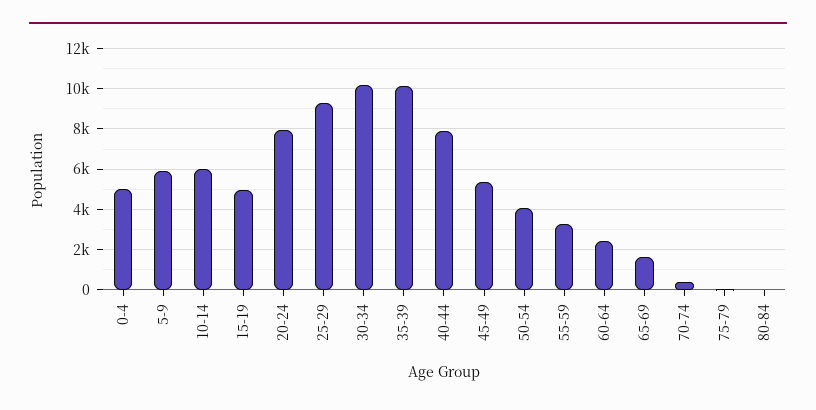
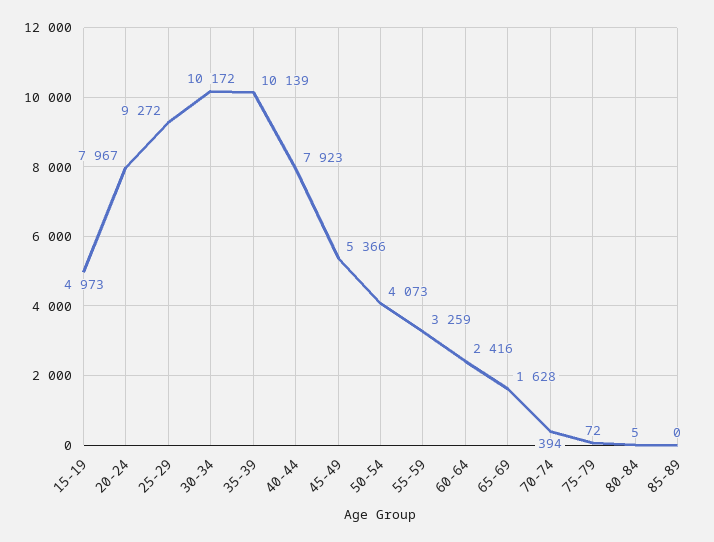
0-4: 5000 -> none
5-9: 6000 -> none
10-14: 6000 -> none
85-89: none -> 0

